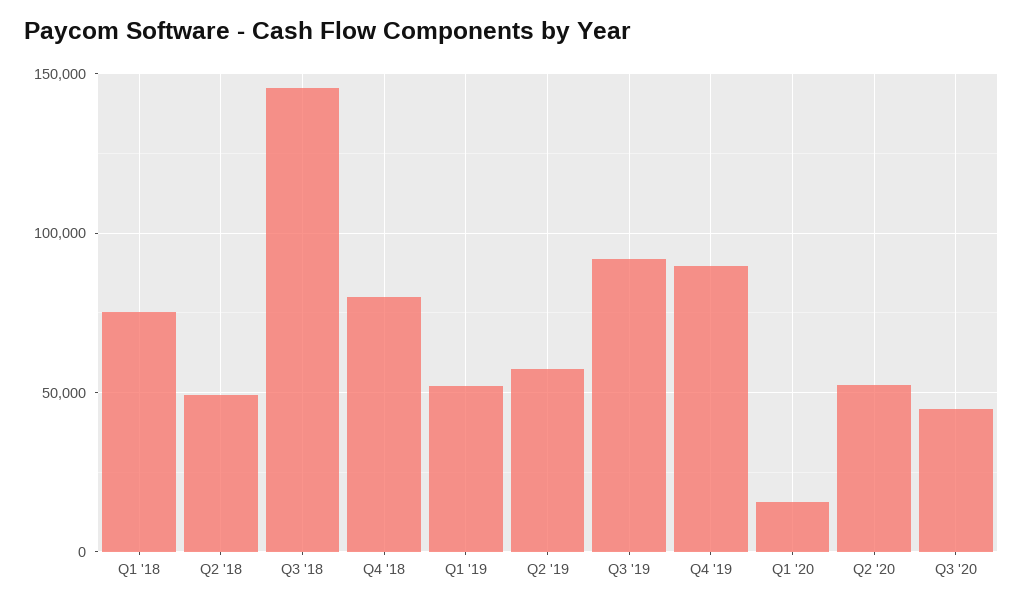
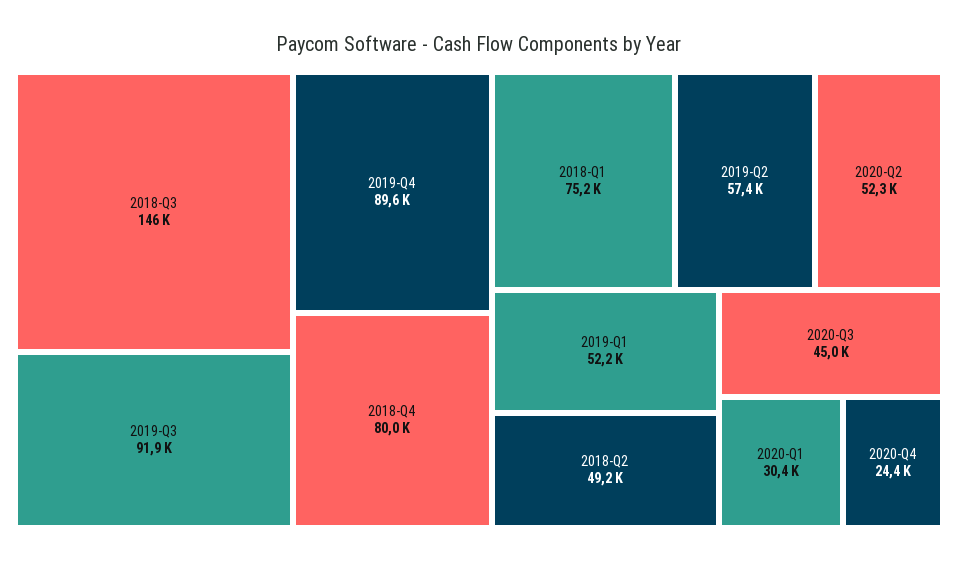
Q1 '20: 15000 -> 30400
2020-Q4: none -> 24400

